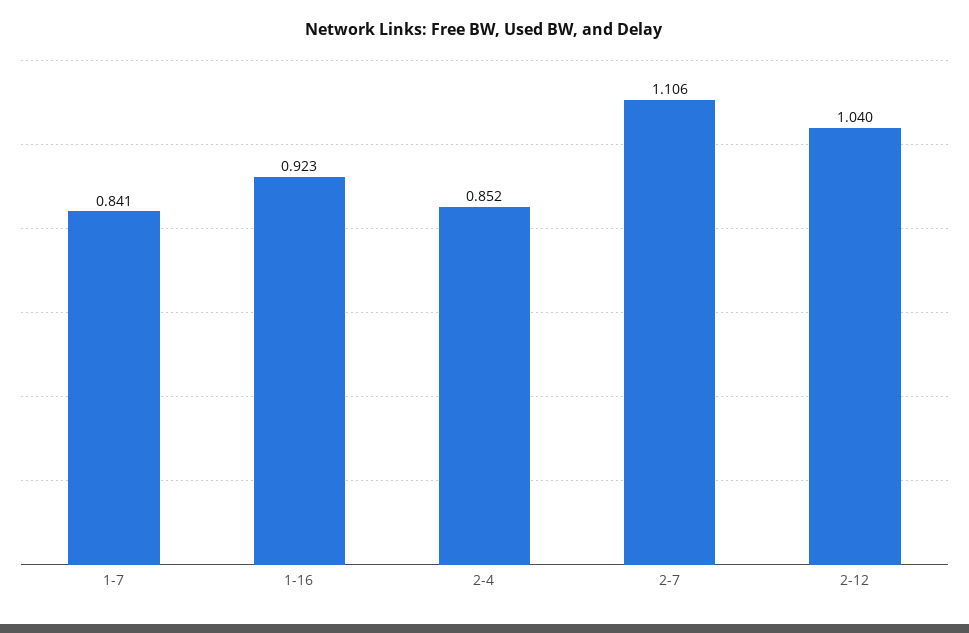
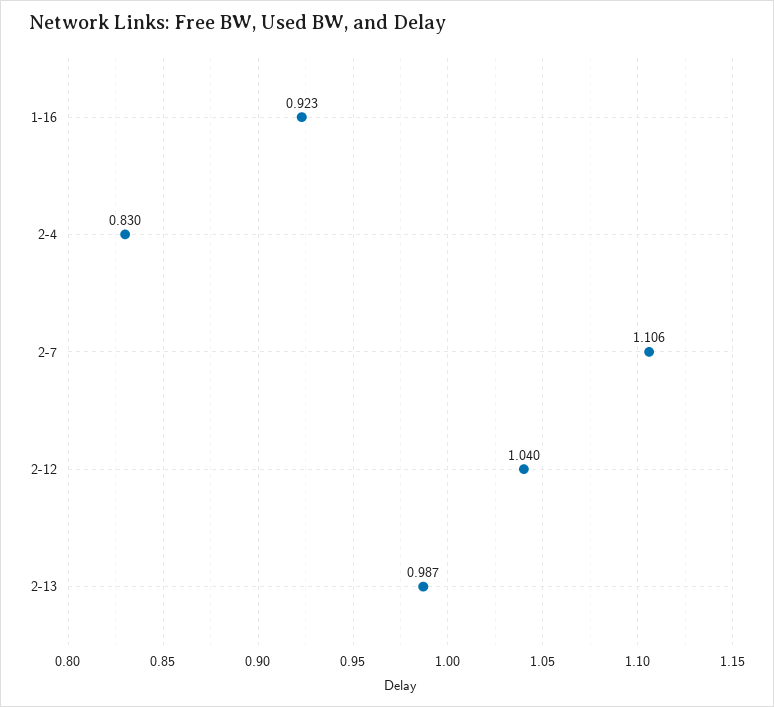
1-7: 0.841 -> none
2-4: 0.852 -> 0.83
2-13: none -> 0.987

